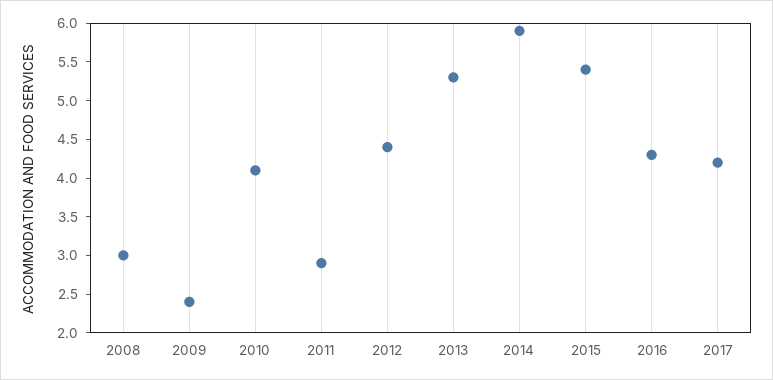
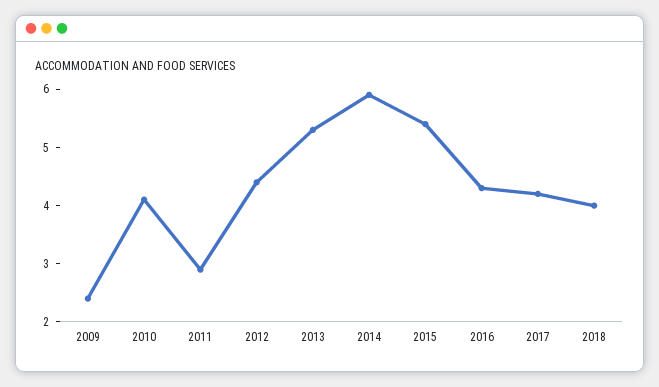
2008: 3 -> none
2018: none -> 4

